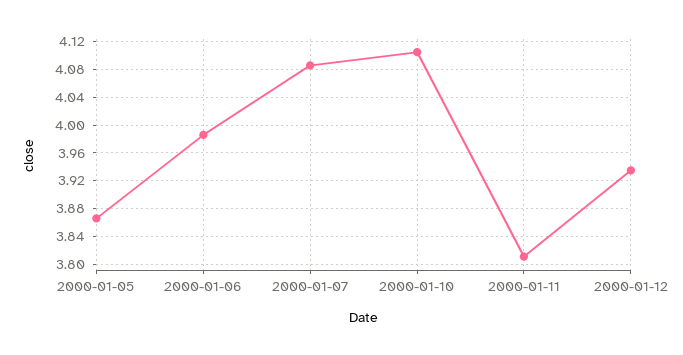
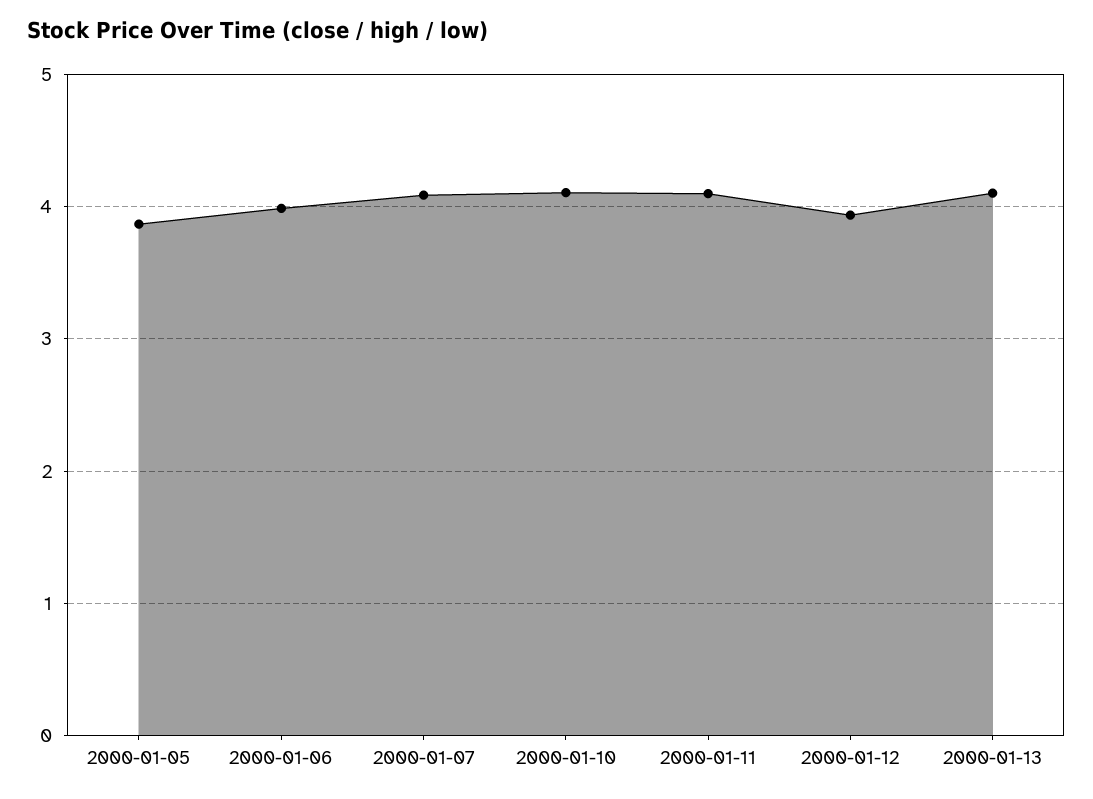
2000-01-11: 3.81 -> 4.1
2000-01-13: none -> 4.1

